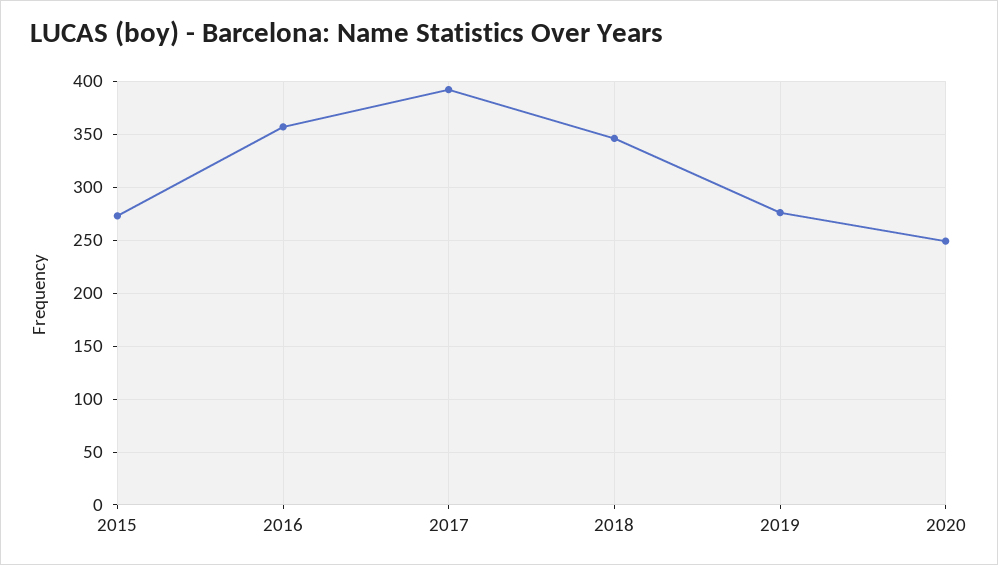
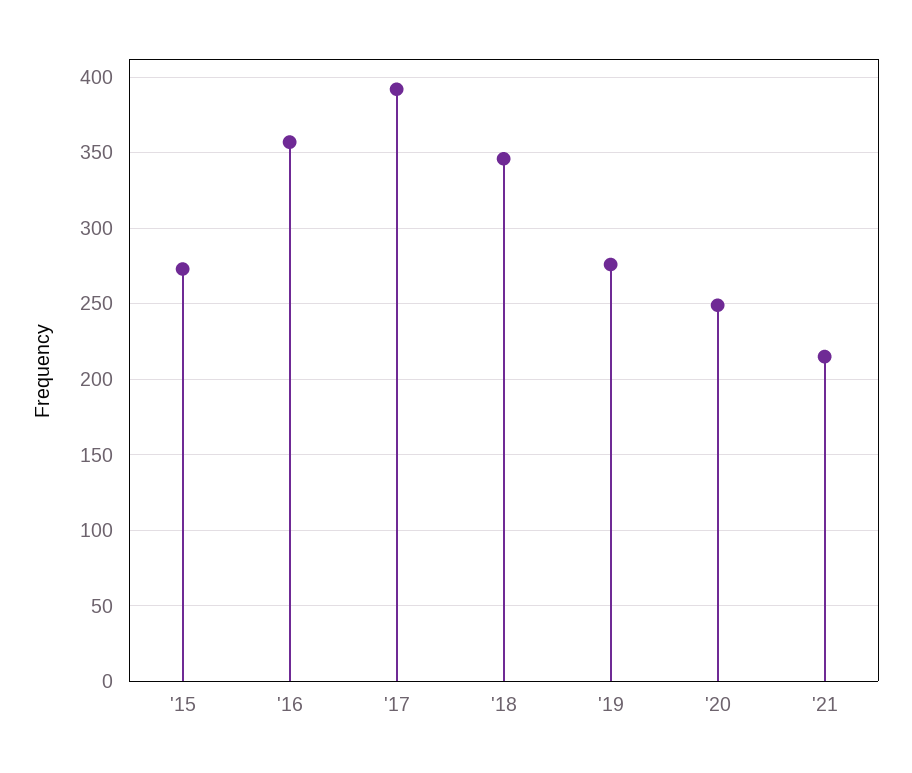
'21: none -> 215

